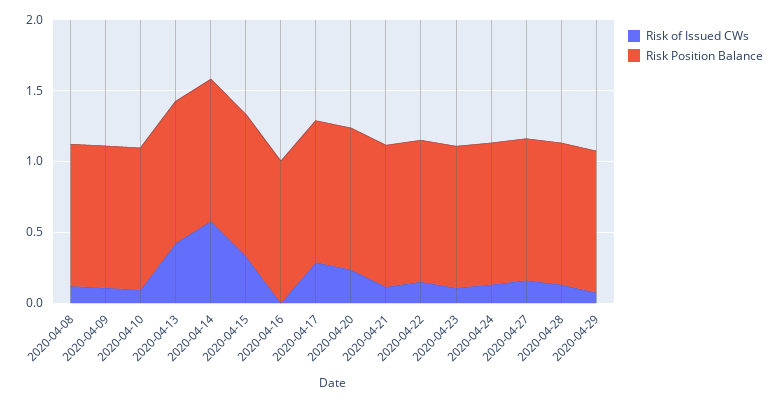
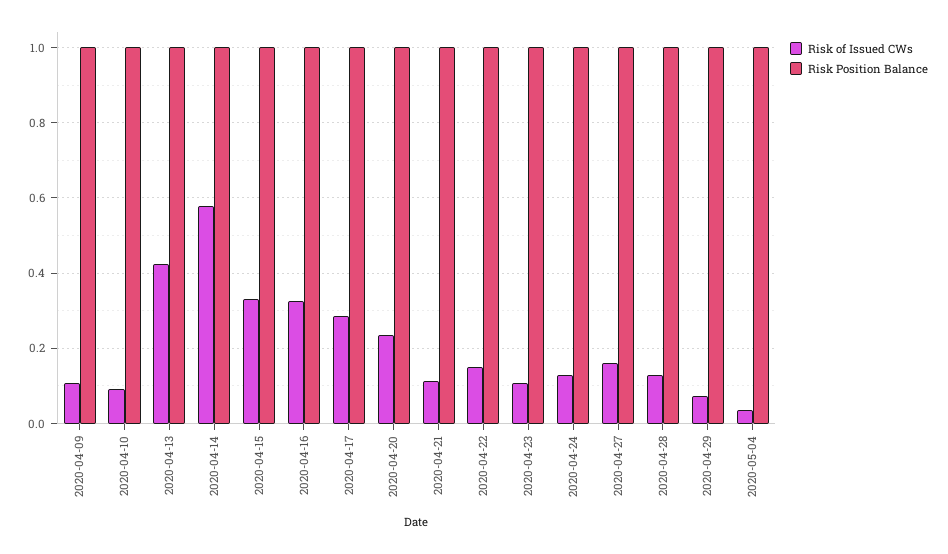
Risk of Issued CWs, 2020-04-08: 0.1 -> none
Risk Position Balance, 2020-04-08: 1 -> none
Risk of Issued CWs, 2020-04-16: 0 -> 0.32
Risk of Issued CWs, 2020-05-04: none -> 0.04
Risk Position Balance, 2020-05-04: none -> 1

